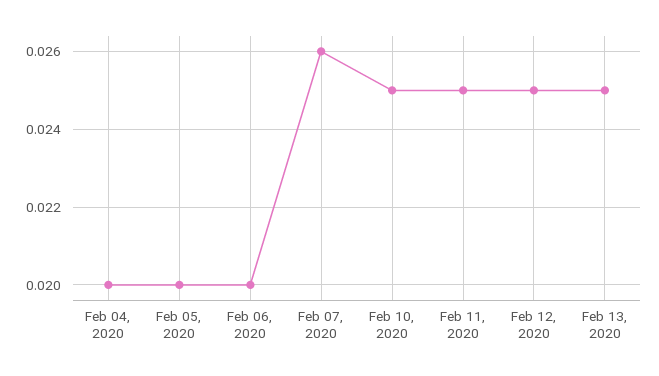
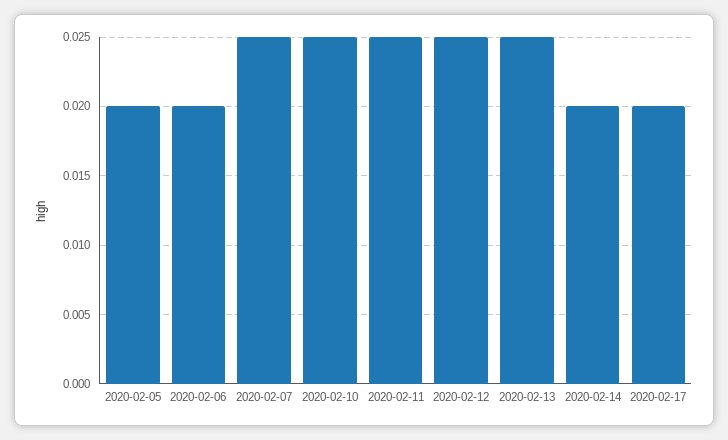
Feb 04, 2020: 0.02 -> none
Feb 07, 2020: 0.026 -> 0.025
2020-02-14: none -> 0.02
2020-02-17: none -> 0.02

